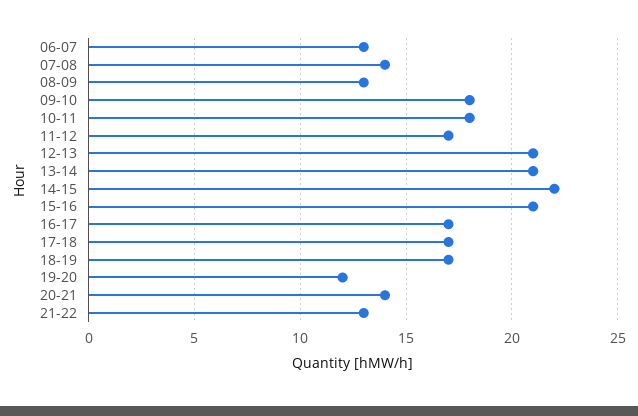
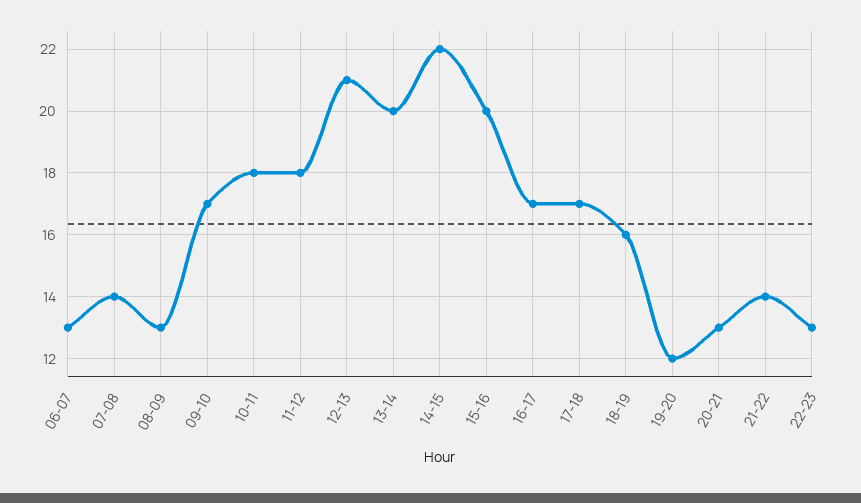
09-10: 18 -> 17
11-12: 17 -> 18
13-14: 21 -> 20
15-16: 21 -> 20
18-19: 17 -> 16
20-21: 14 -> 13
21-22: 13 -> 14
22-23: none -> 13

